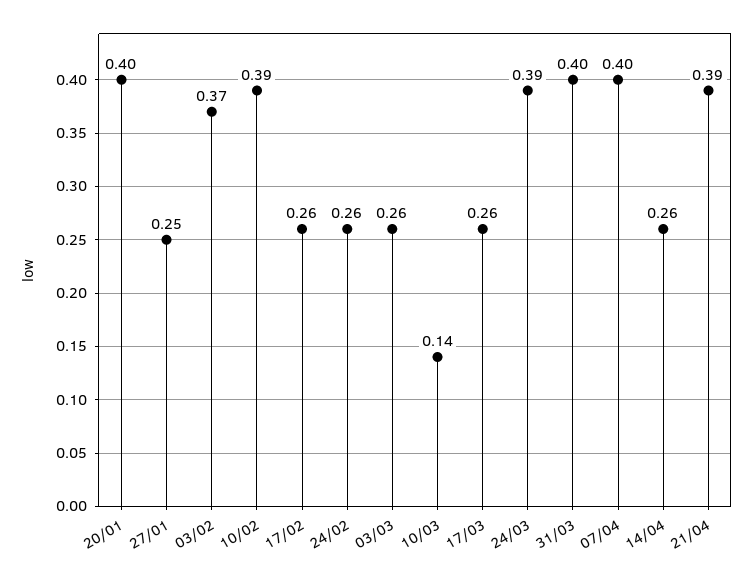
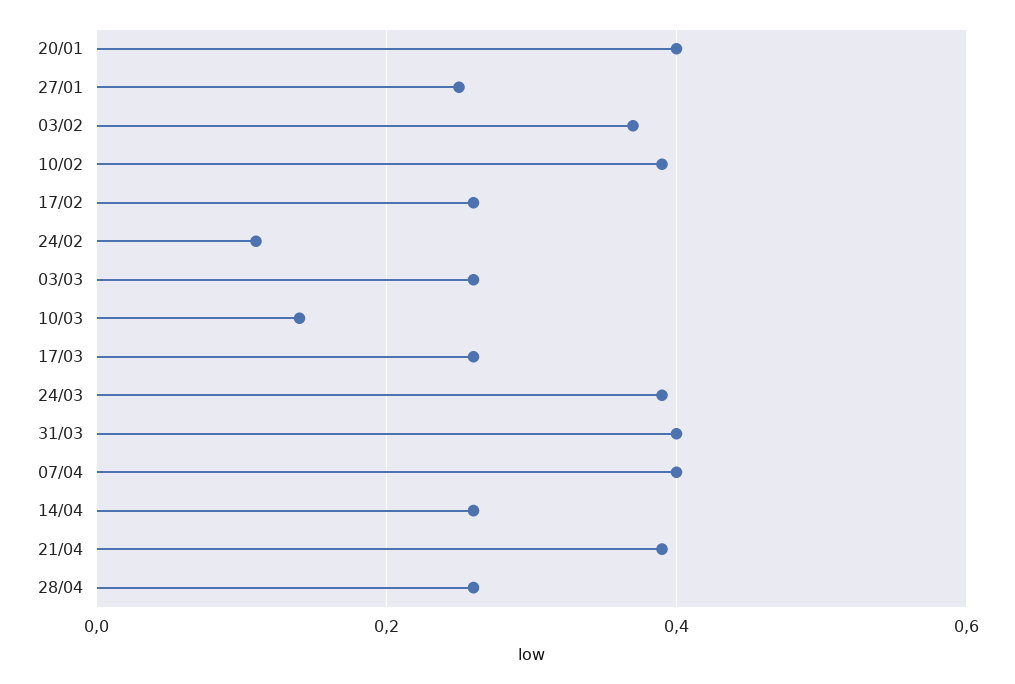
24/02: 0.26 -> 0.1
28/04: none -> 0.25

